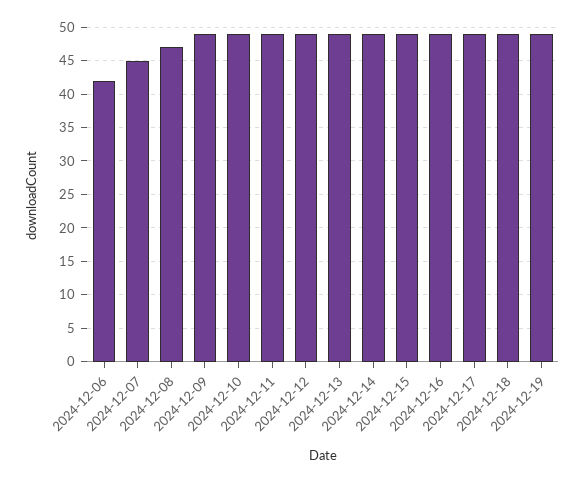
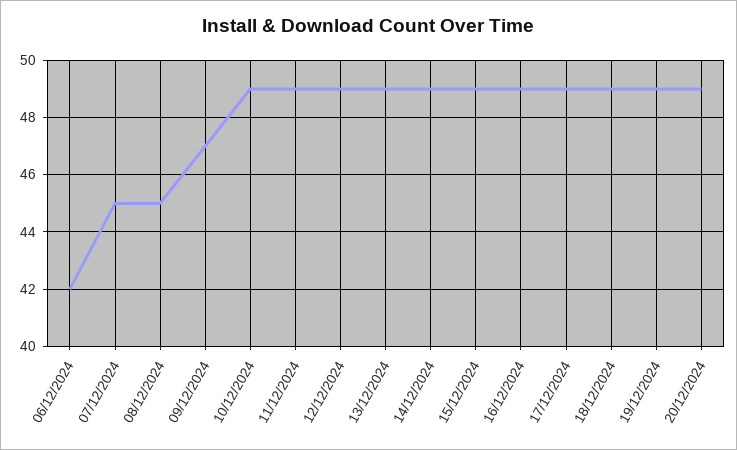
2024-12-08: 47 -> 45
2024-12-09: 49 -> 47
20/12/2024: none -> 49

